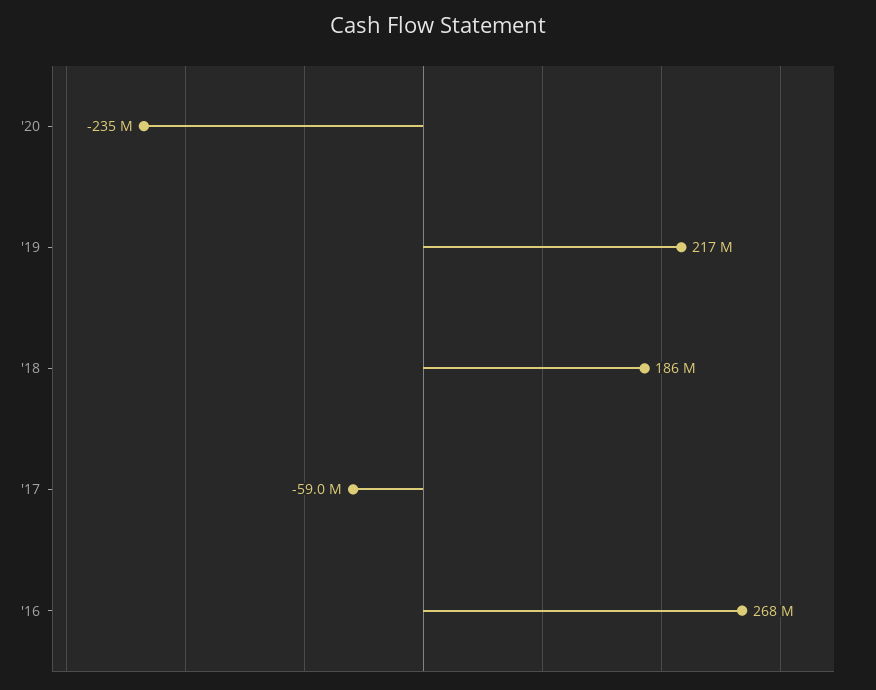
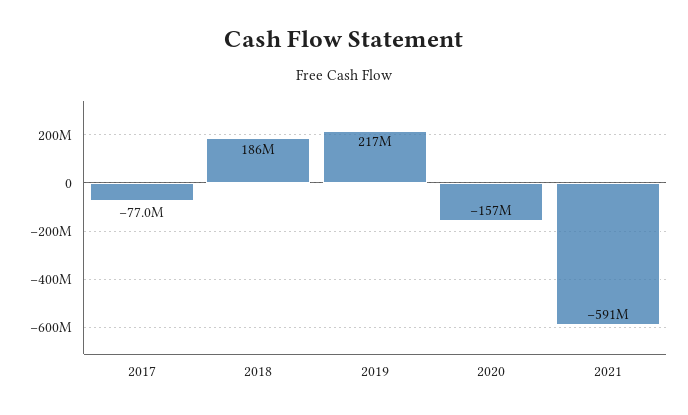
'20: -235000000 -> -157000000
'17: -59000000 -> -77000000
'16: 268000000 -> none
2021: none -> -591000000

